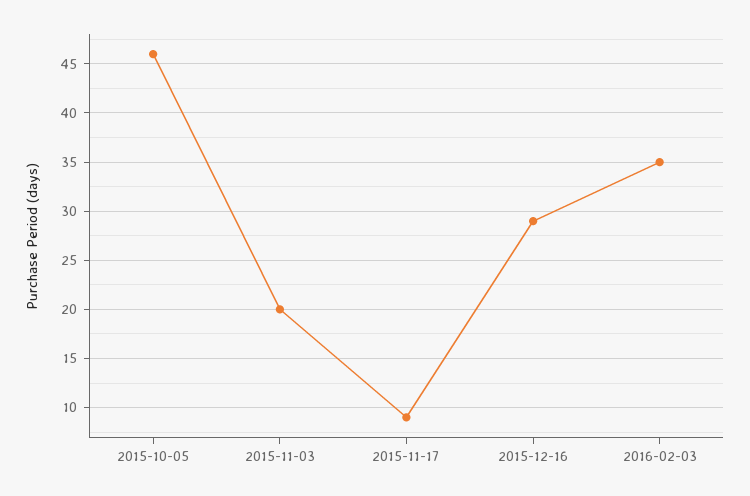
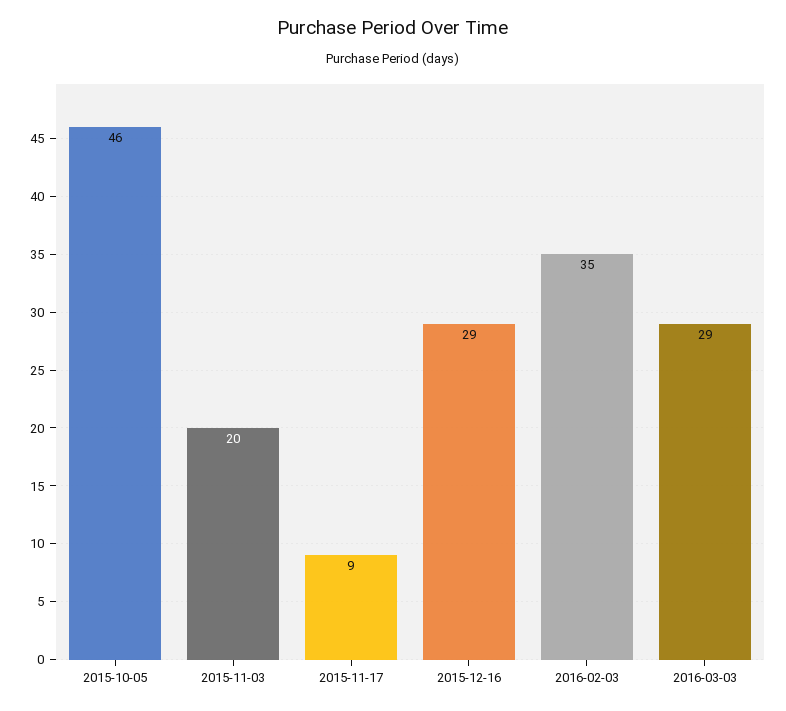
2016-03-03: none -> 29

